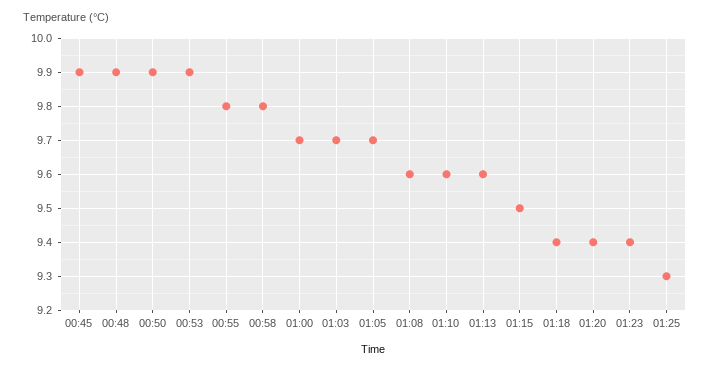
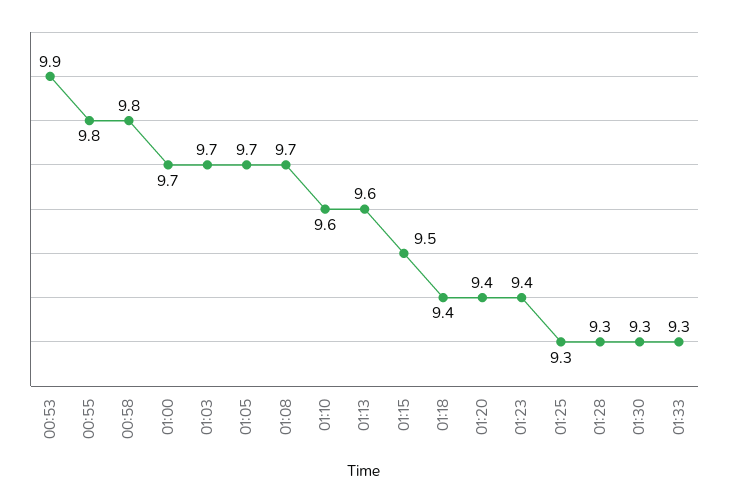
00:45: 9.9 -> none
00:48: 9.9 -> none
00:50: 9.9 -> none
01:08: 9.6 -> 9.7
01:28: none -> 9.3
01:30: none -> 9.3
01:33: none -> 9.3

